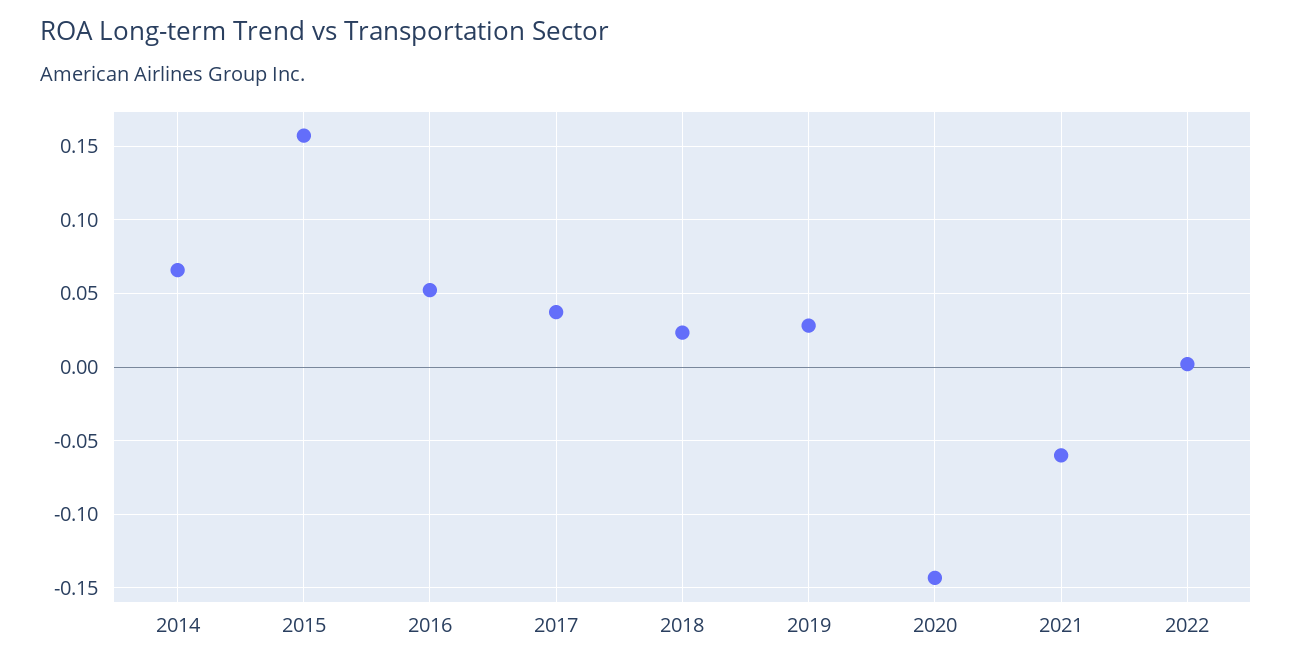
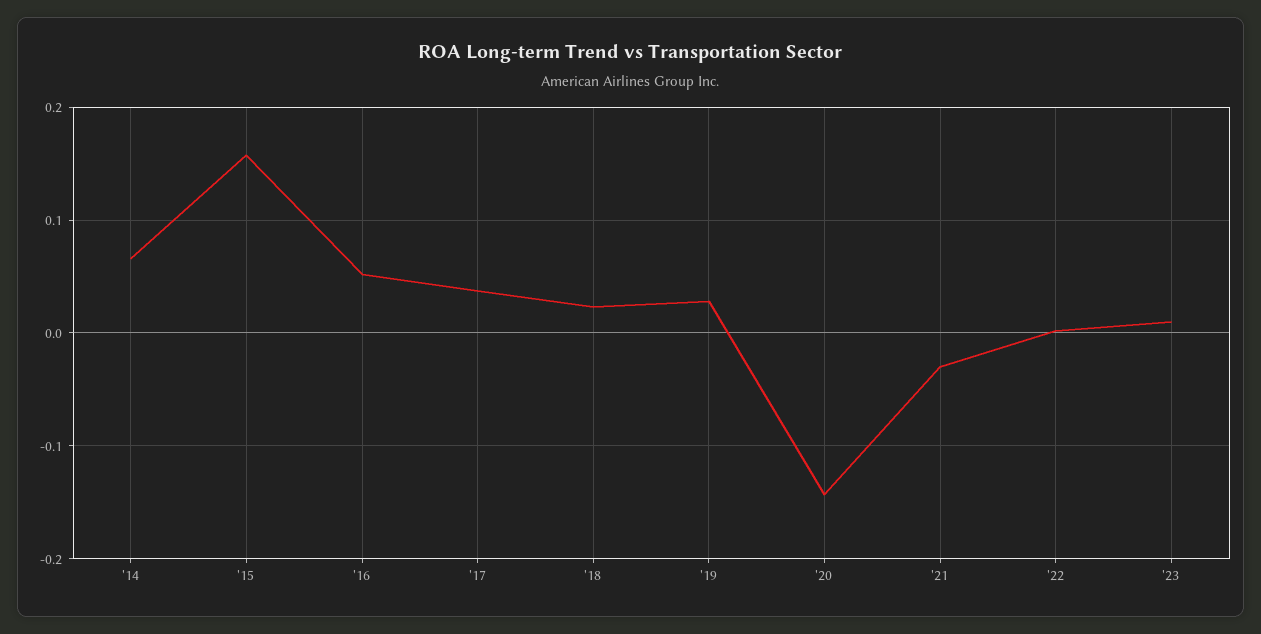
2021: -0.06 -> -0.03
'23: none -> 0.01

